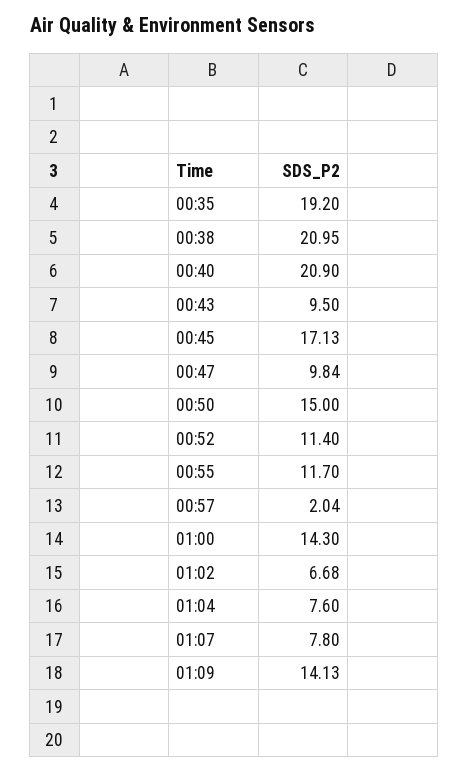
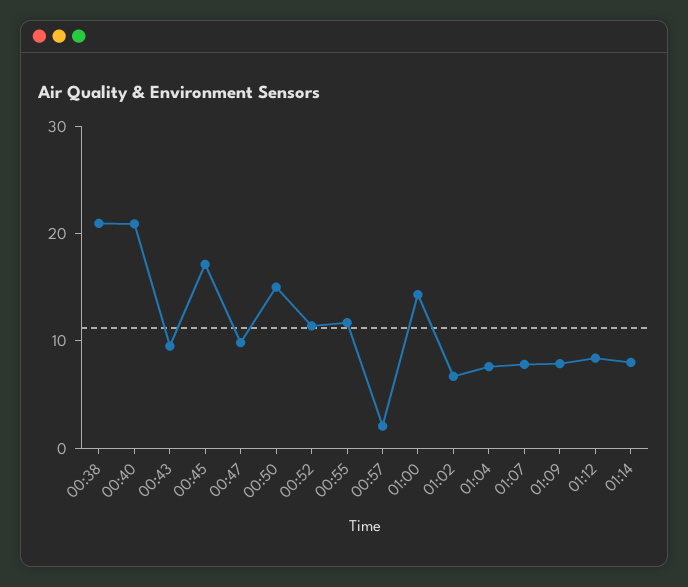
00:35: 19.2 -> none
01:09: 14.13 -> 8
01:12: none -> 8
01:14: none -> 8

